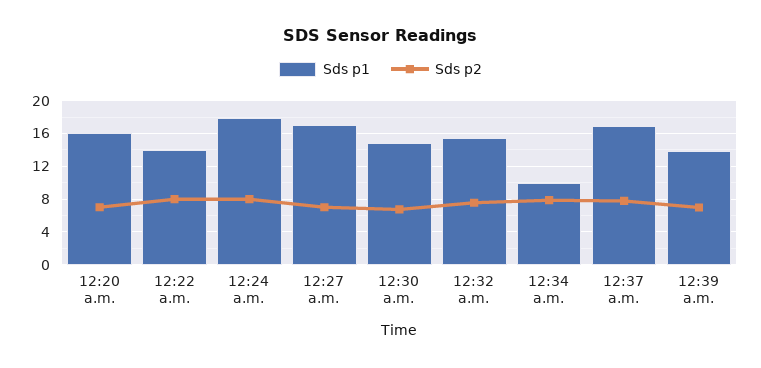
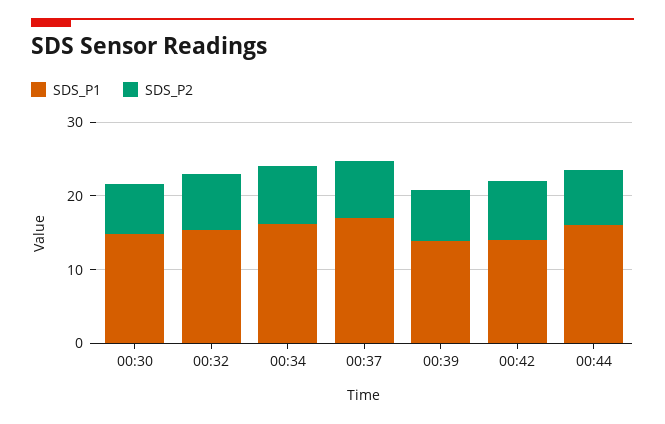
Sds p1, 12:20 a.m.: 16 -> none
Sds p2, 12:20 a.m.: 7 -> none
Sds p1, 12:22 a.m.: 14 -> none
Sds p2, 12:22 a.m.: 8 -> none
Sds p1, 12:24 a.m.: 18 -> none
Sds p2, 12:24 a.m.: 8 -> none
Sds p1, 12:27 a.m.: 17 -> none
Sds p2, 12:27 a.m.: 7 -> none
Sds p1, 12:34 a.m.: 10 -> 16
Sds p1, 00:42: none -> 14
Sds p2, 00:42: none -> 8
Sds p1, 00:44: none -> 16
Sds p2, 00:44: none -> 8

